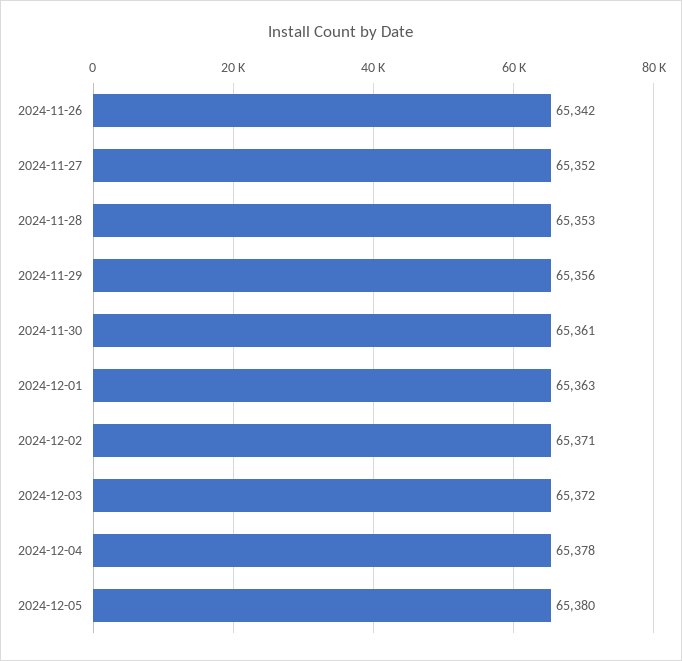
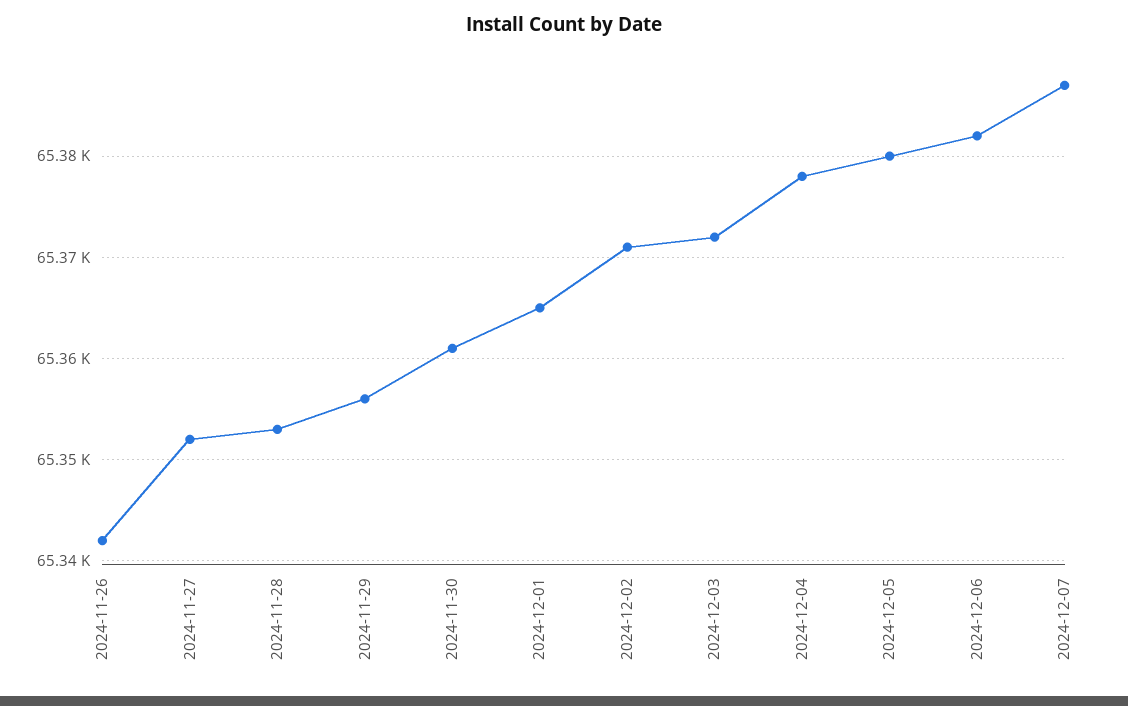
2024-12-01: 65363 -> 65365
2024-12-06: none -> 65382
2024-12-07: none -> 65387

